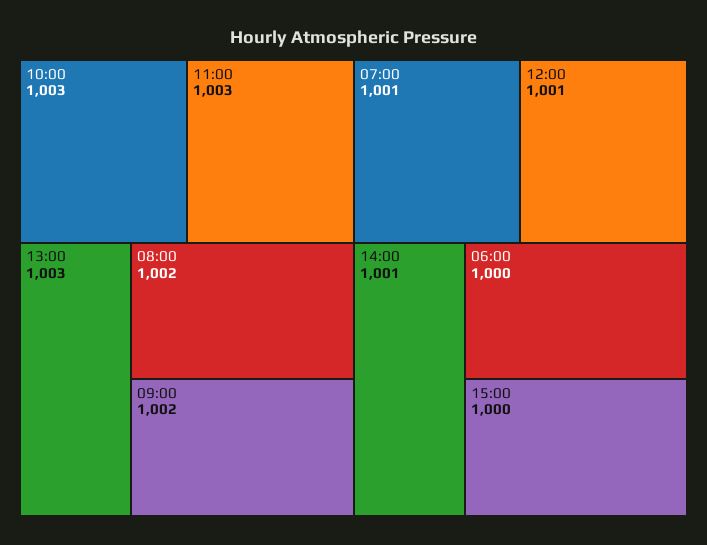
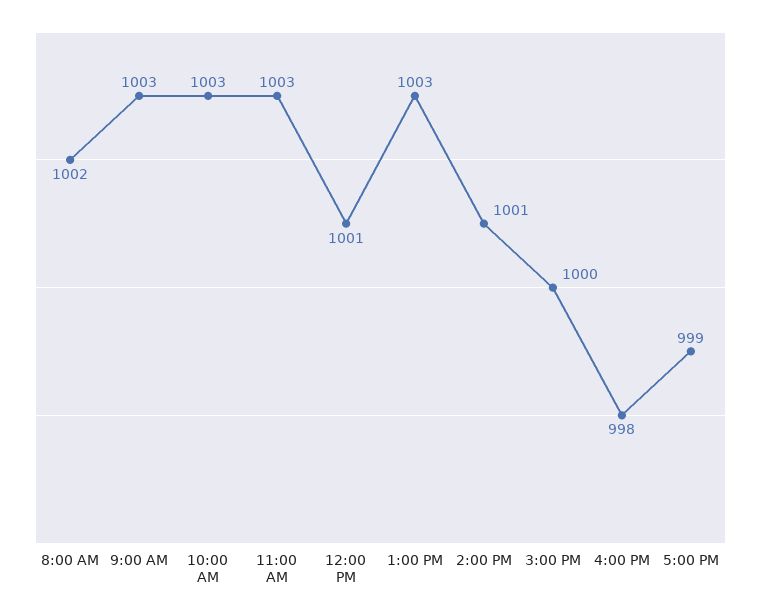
09:00: 1002 -> 1003
07:00: 1001 -> none
06:00: 1000 -> none
4:00 PM: none -> 998
5:00 PM: none -> 999

